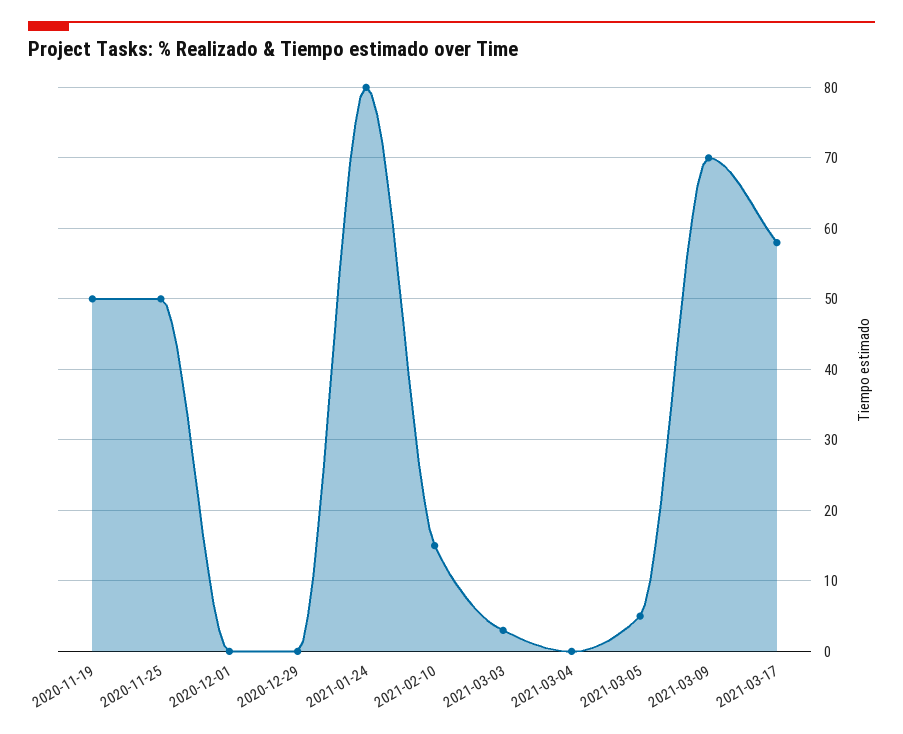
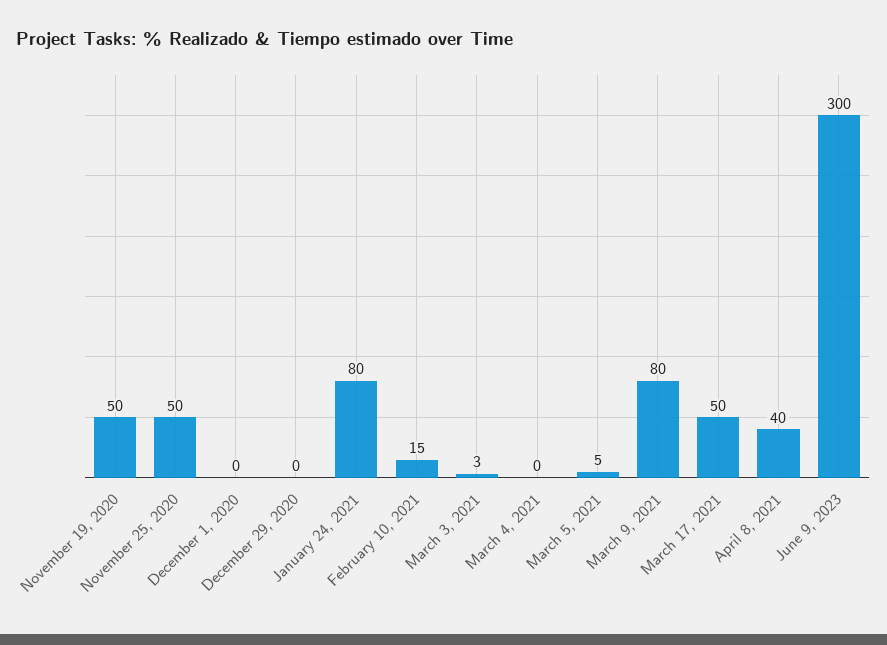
2021-03-09: 70 -> 80
2021-03-17: 58 -> 50
April 8, 2021: none -> 40
June 9, 2023: none -> 300

